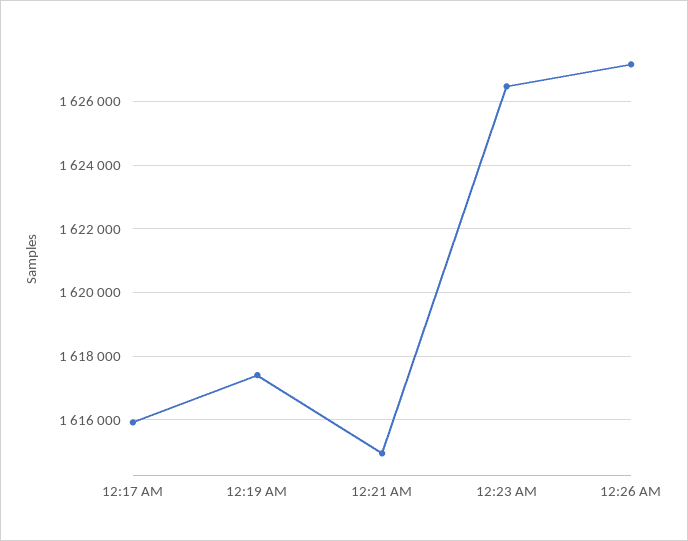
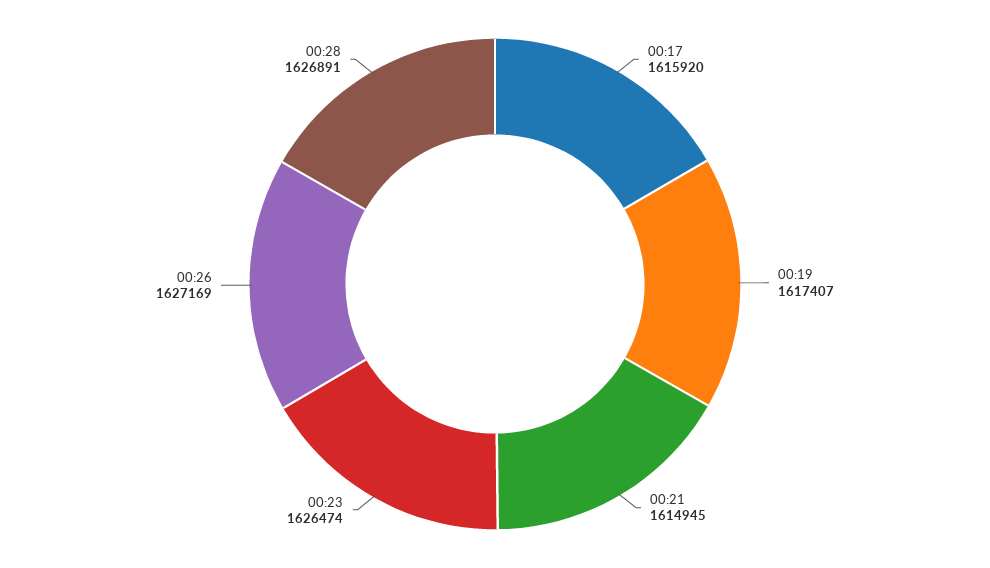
00:28: none -> 1626891

